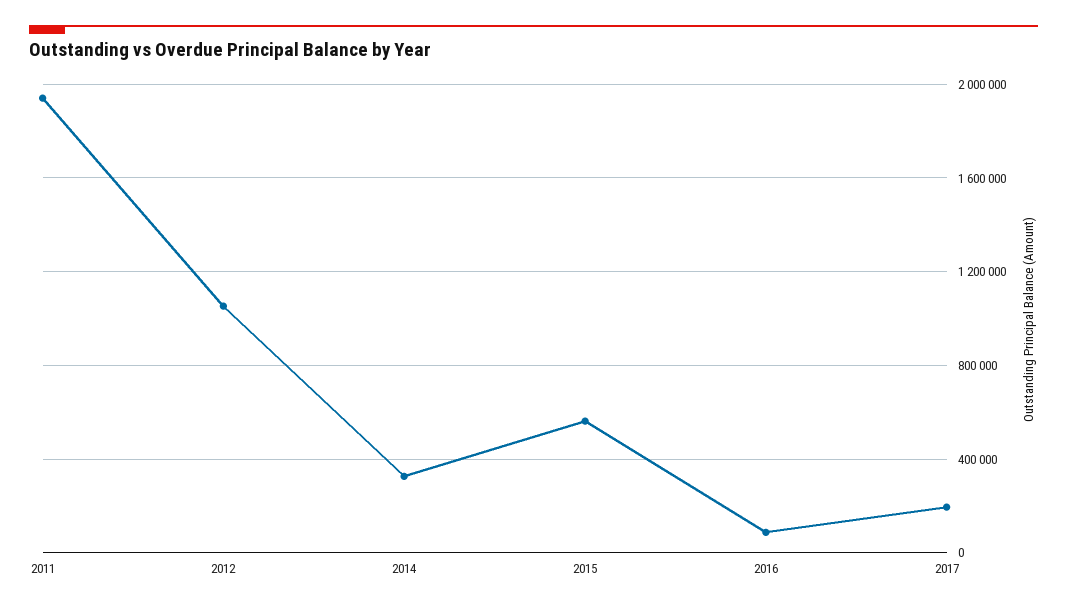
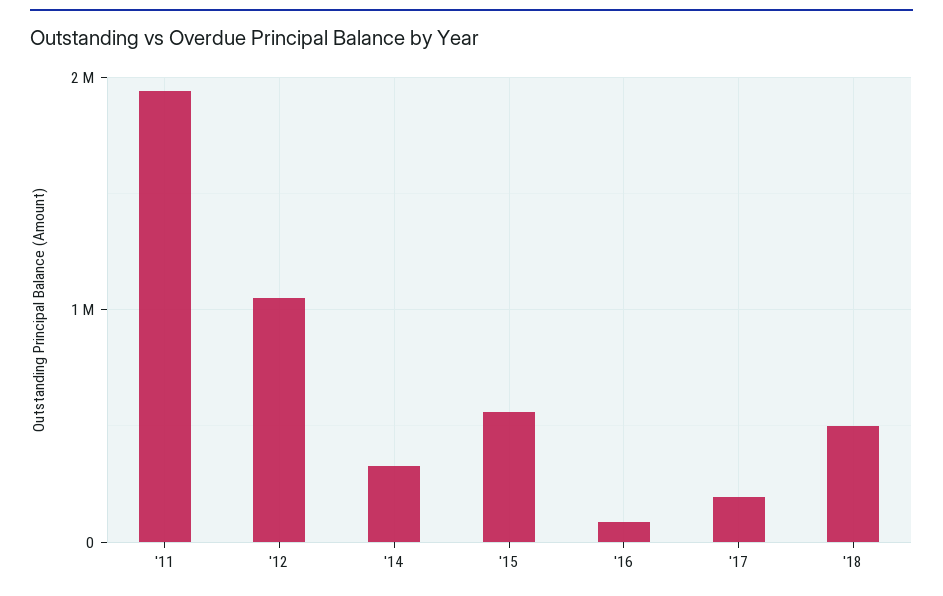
'18: none -> 500000

